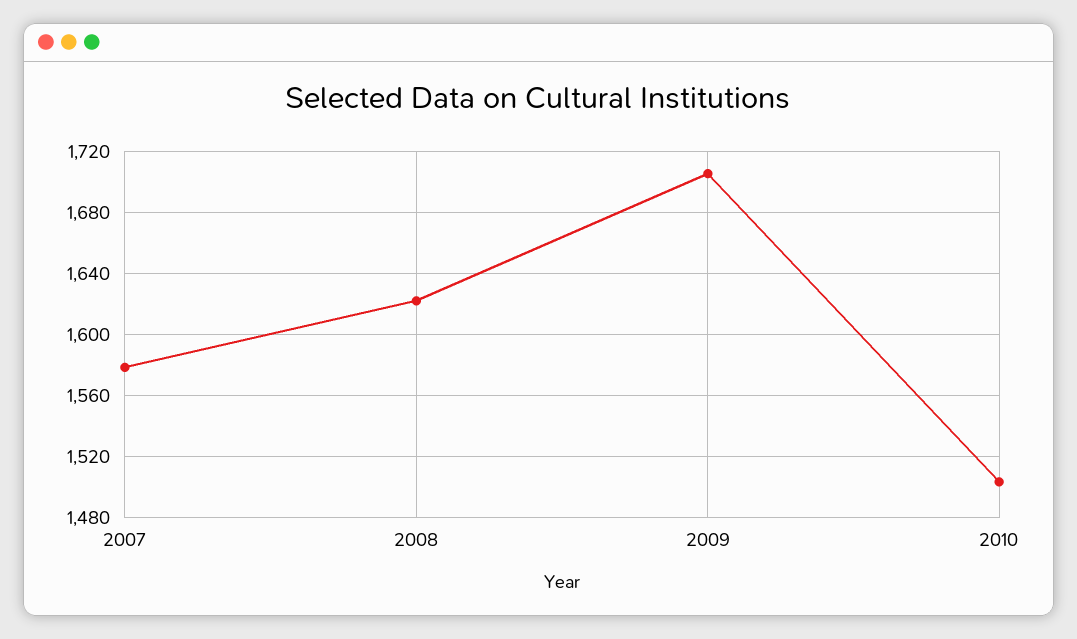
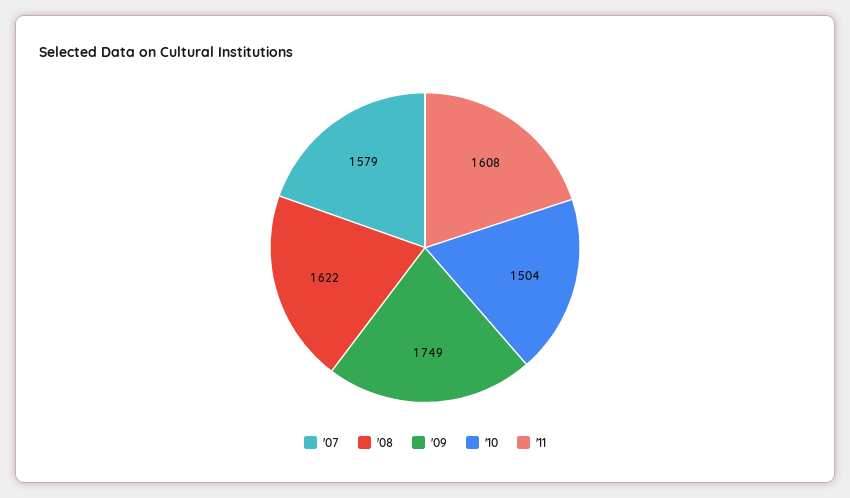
2009: 1705 -> 1749
'11: none -> 1608

